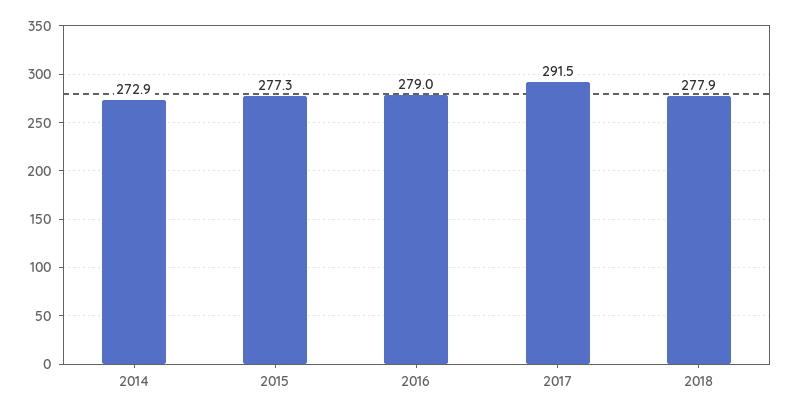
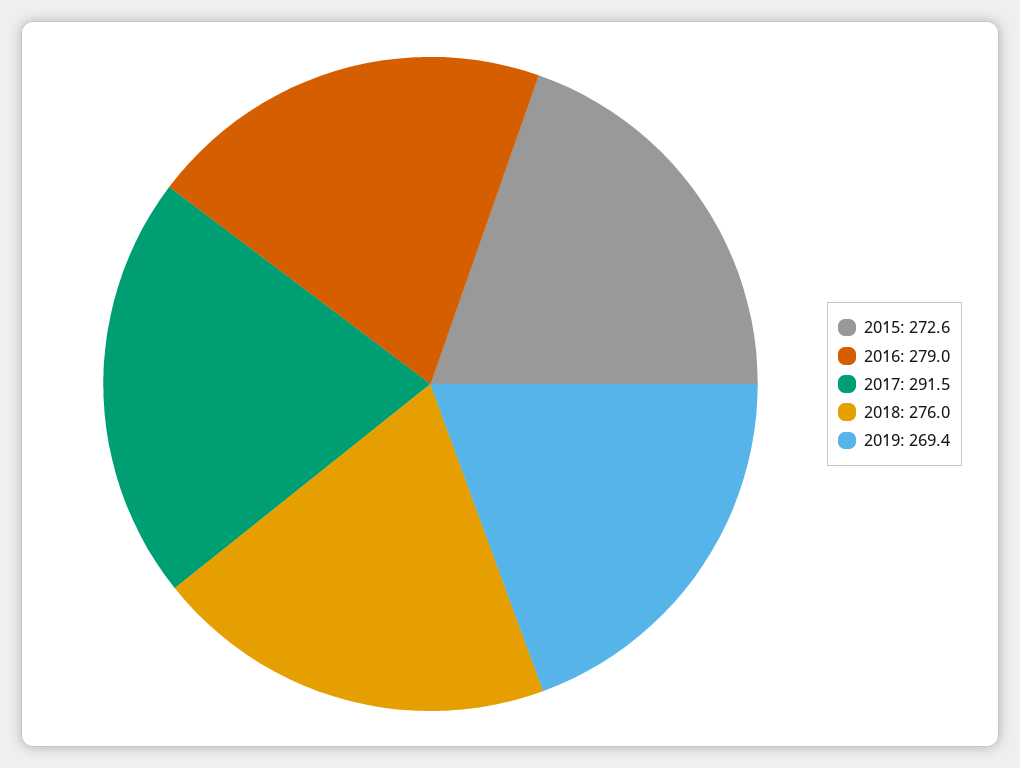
2014: 272.9 -> none
2015: 277.3 -> 272.6
2018: 277.9 -> 276
2019: none -> 269.4

